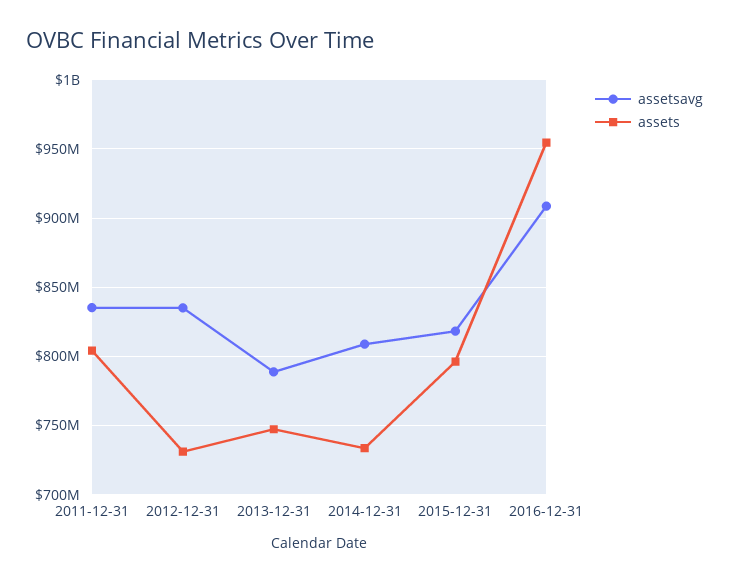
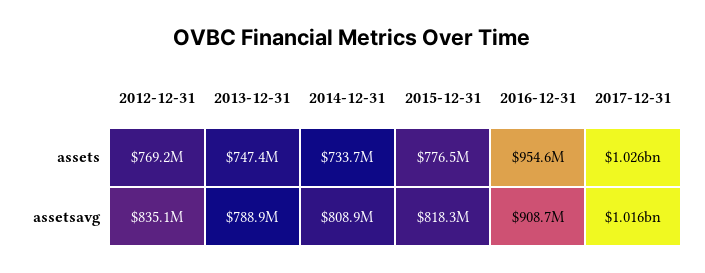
assetsavg, 2011-12-31: 835000000 -> none
assets, 2011-12-31: 805000000 -> none
assets, 2012-12-31: 730000000 -> 769200000
assets, 2015-12-31: 795000000 -> 776500000
assets, 2017-12-31: none -> 1026000000
assetsavg, 2017-12-31: none -> 1016000000

